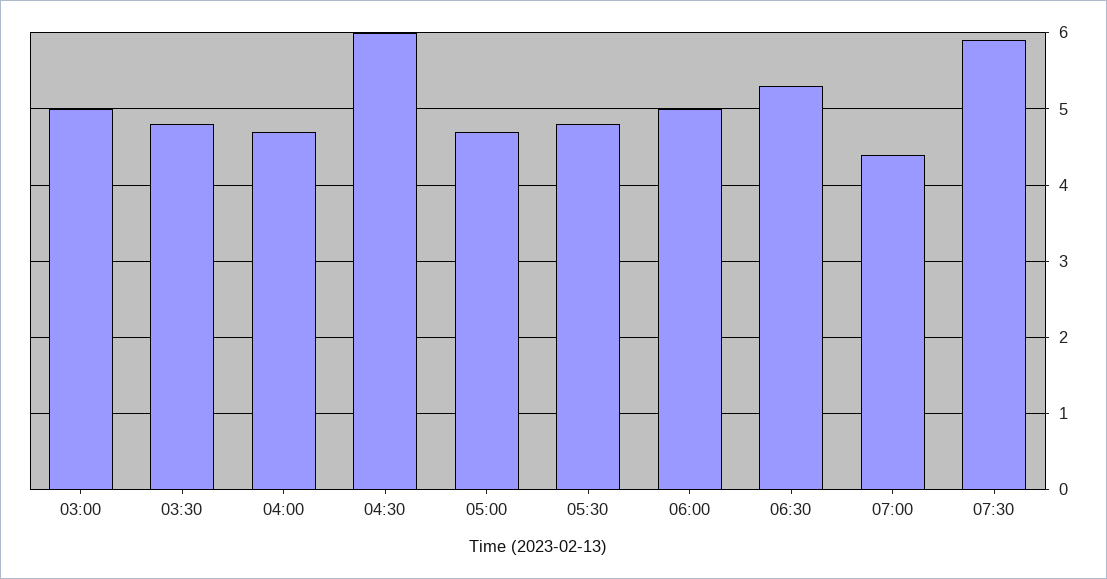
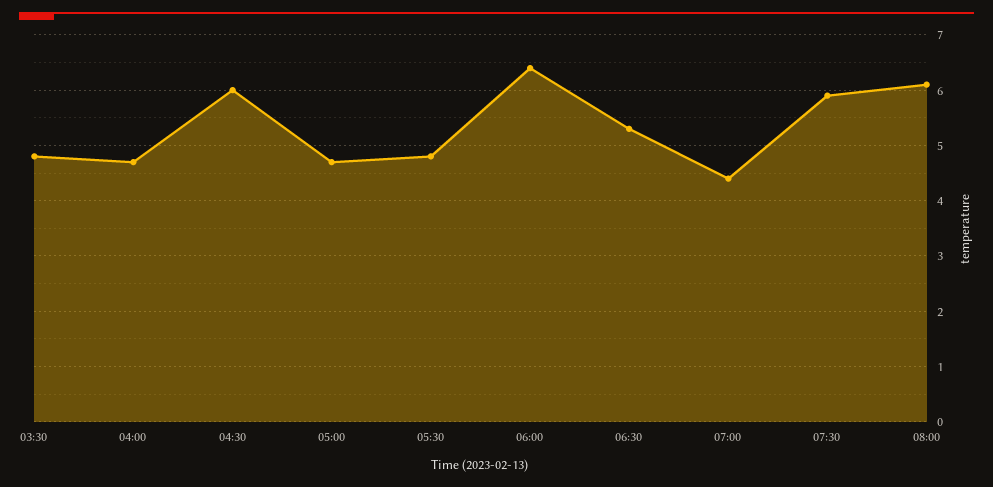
03:00: 5 -> none
06:00: 5 -> 6.5
08:00: none -> 6

